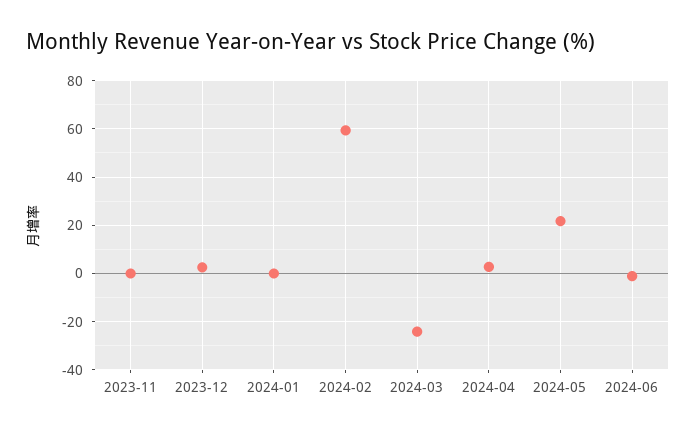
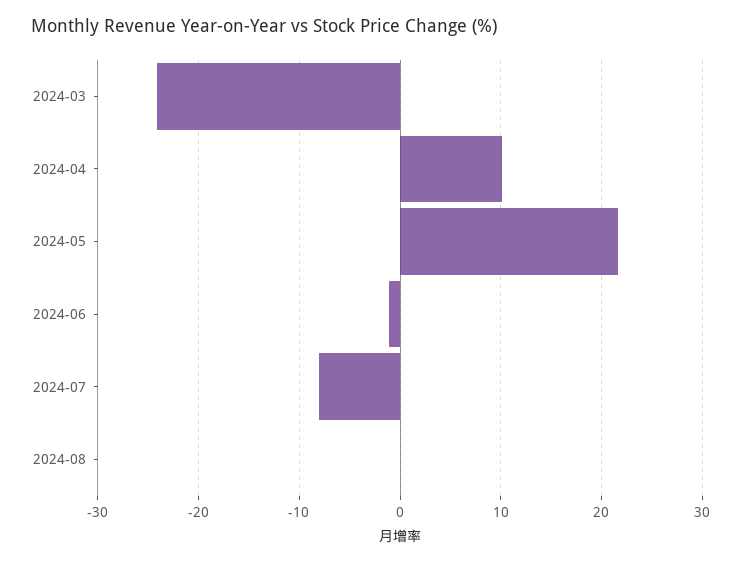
2023-11: 0 -> none
2023-12: 2.5 -> none
2024-01: 0 -> none
2024-02: 60 -> none
2024-04: 2.5 -> 10
2024-07: none -> -8
2024-08: none -> 0

